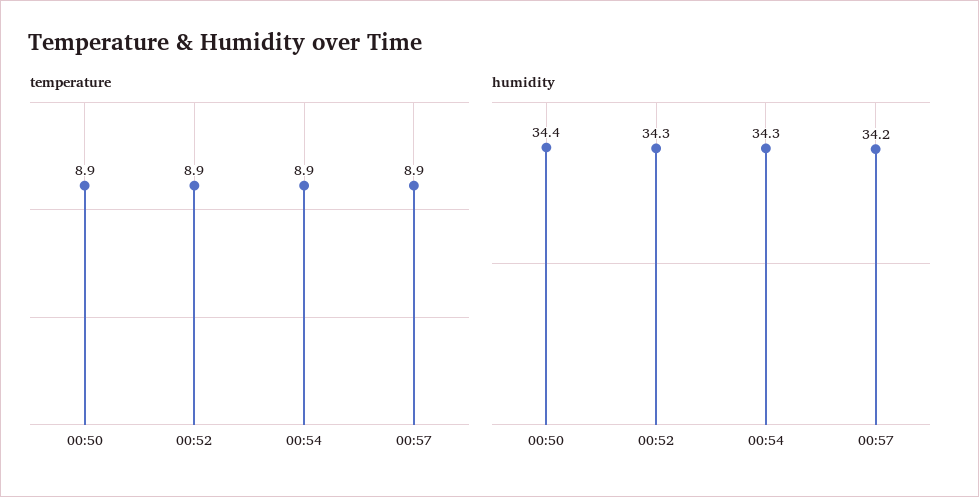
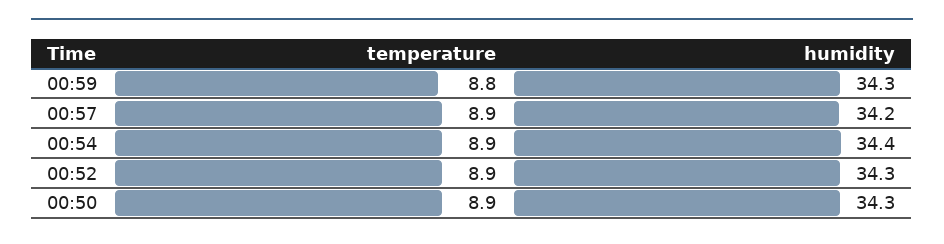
humidity, 00:50: 34.4 -> 34.3
humidity, 00:54: 34.3 -> 34.4
temperature, 00:59: none -> 8.8
humidity, 00:59: none -> 34.3

